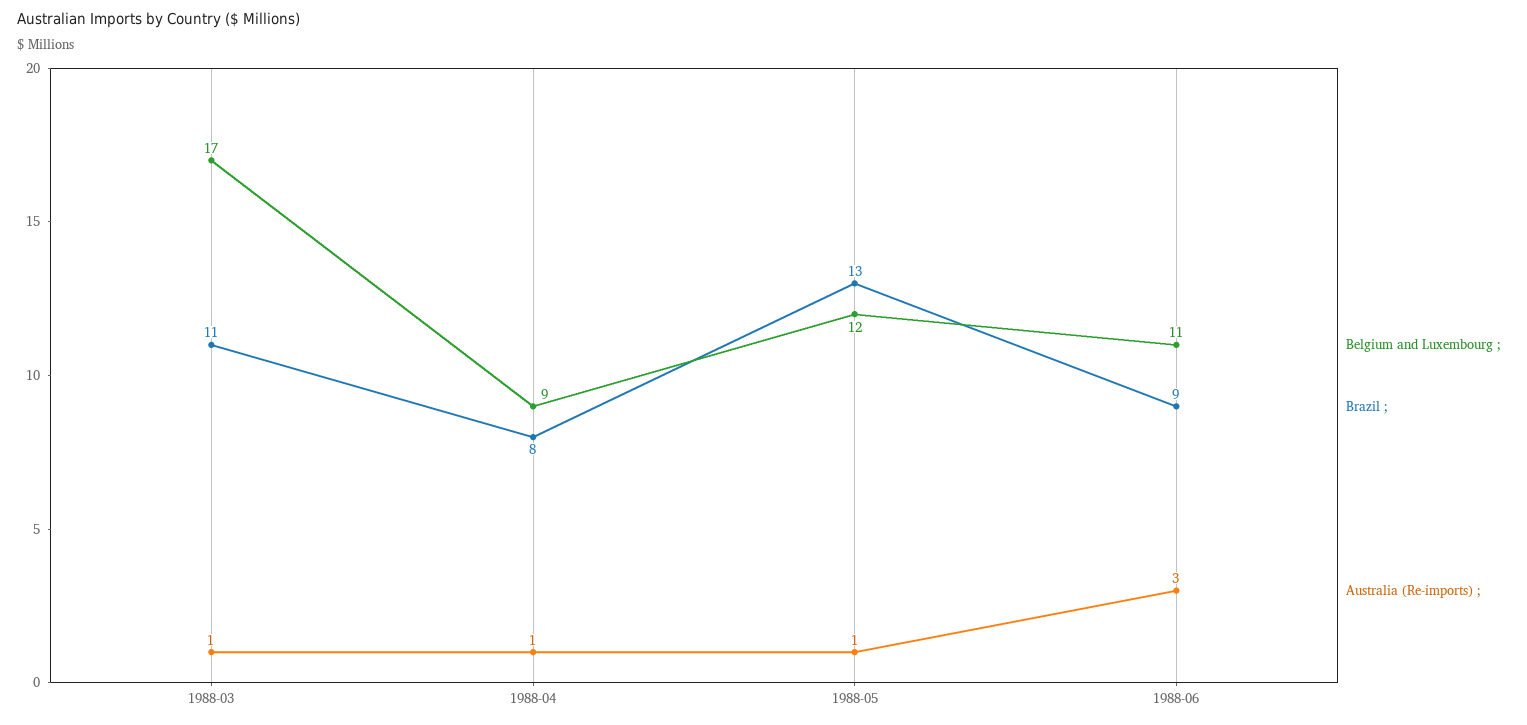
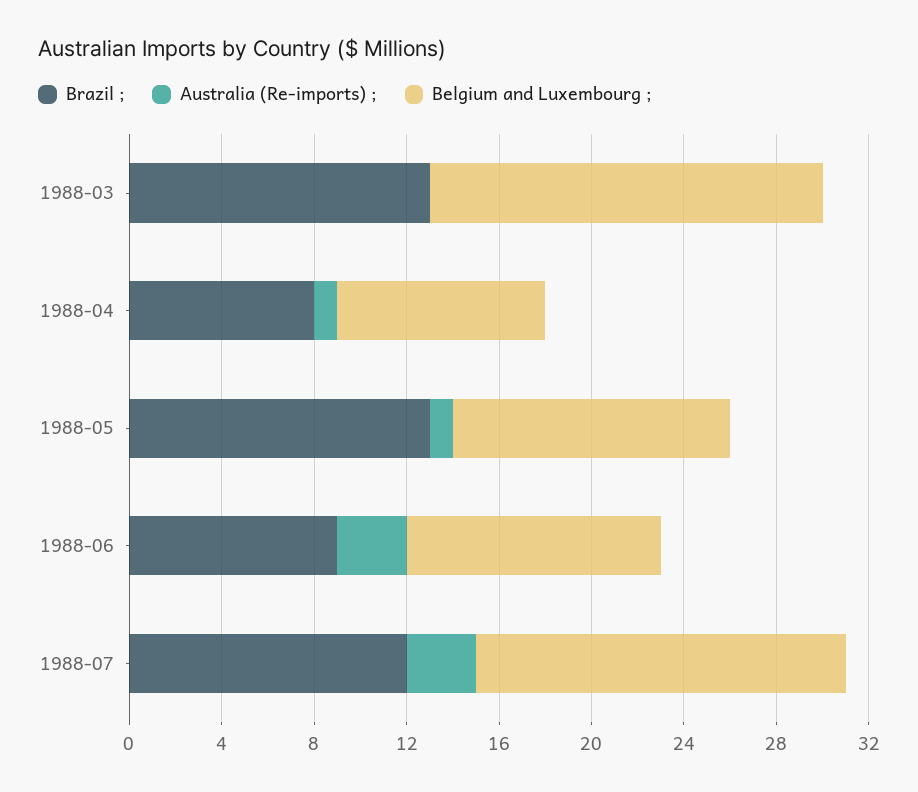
Brazil ;, 1988-03: 11 -> 13
Australia (Re-imports) ;, 1988-03: 1 -> 0
Brazil ;, 1988-07: none -> 12
Australia (Re-imports) ;, 1988-07: none -> 3
Belgium and Luxembourg ;, 1988-07: none -> 16

